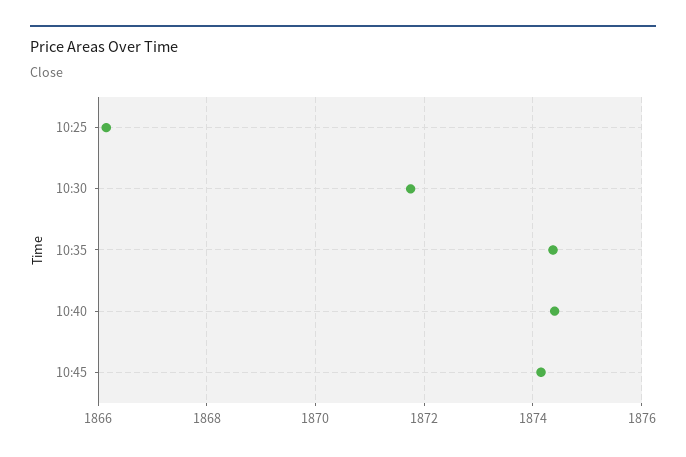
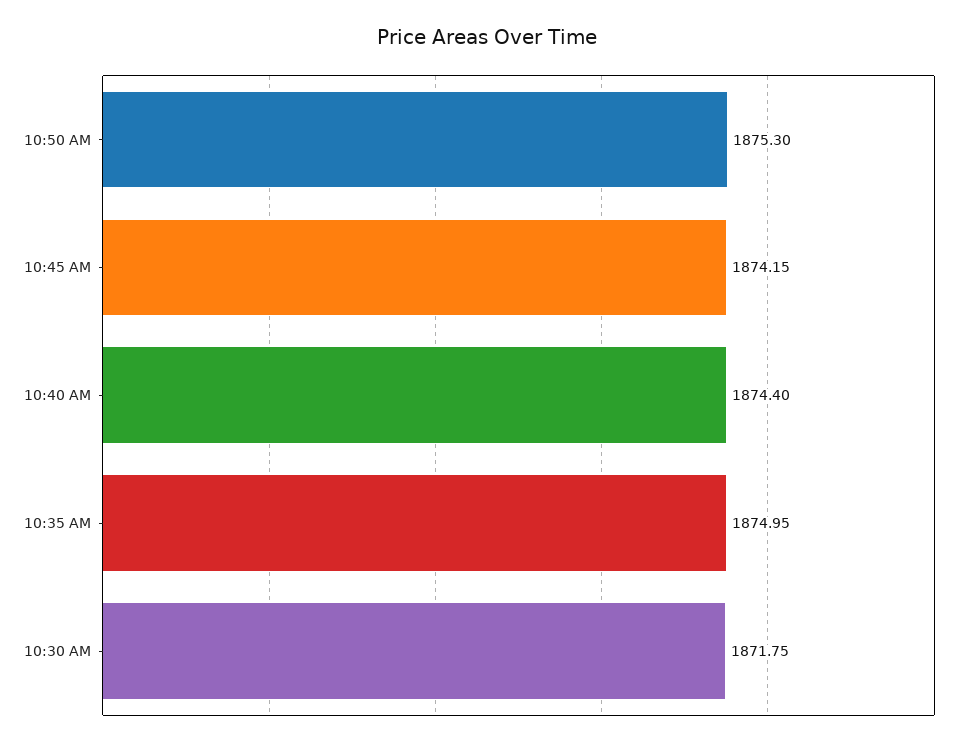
10:25: 1866.2 -> none
10:35: 1874.4 -> 1874.95
10:50 AM: none -> 1875.3

